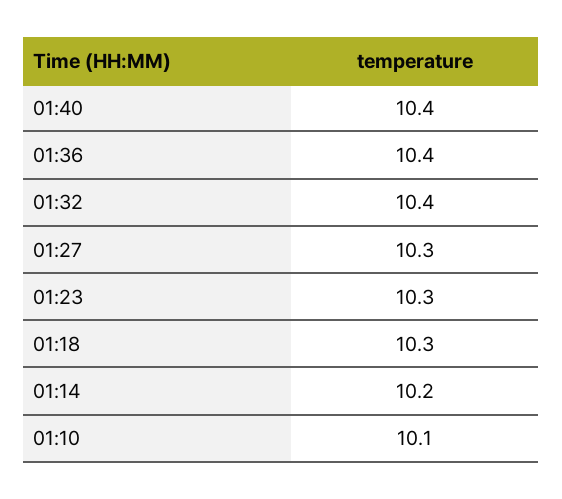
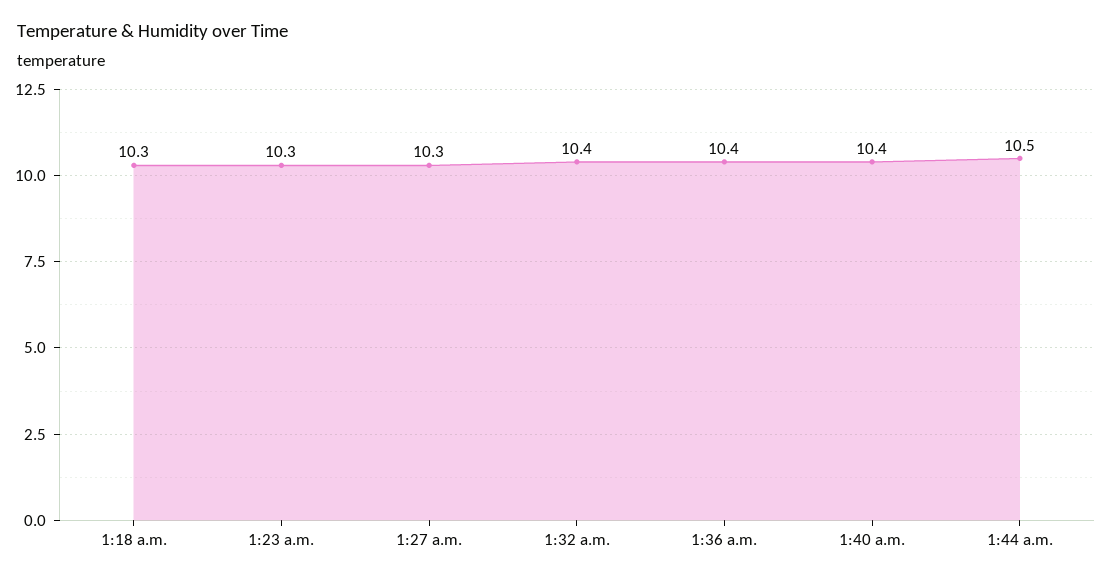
01:14: 10.2 -> none
01:10: 10.1 -> none
1:44 a.m.: none -> 10.5

